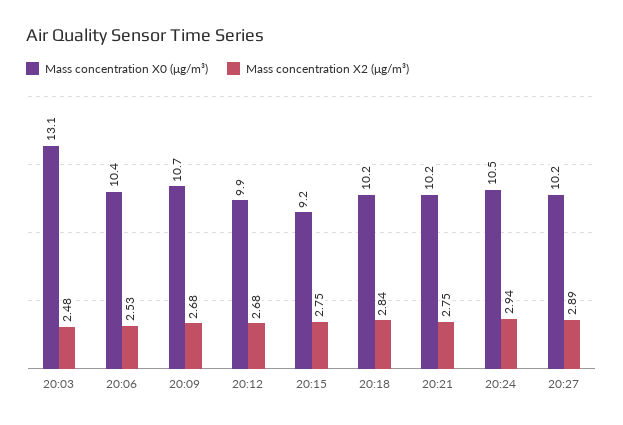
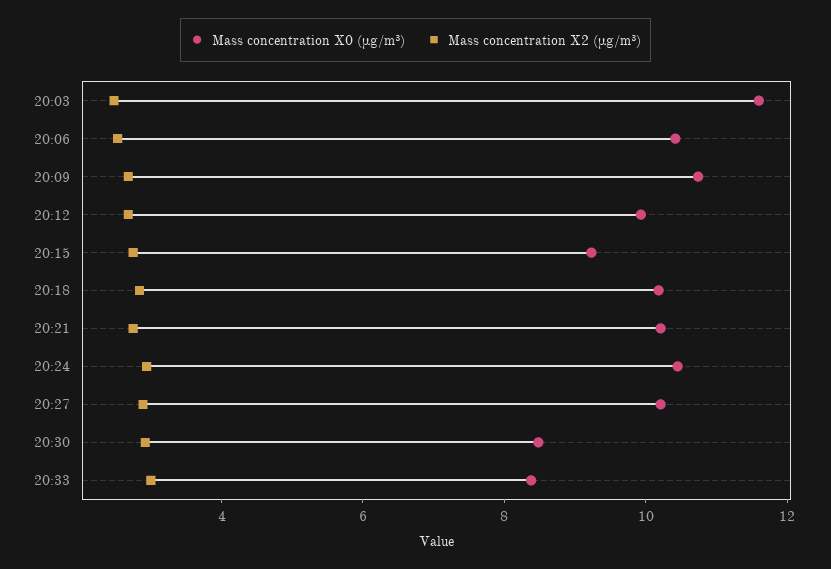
Mass concentration X0 (μg/m³), 20:03: 13.1 -> 11.5
Mass concentration X0 (μg/m³), 20:30: none -> 8.5
Mass concentration X2 (μg/m³), 20:30: none -> 3
Mass concentration X0 (μg/m³), 20:33: none -> 8.5
Mass concentration X2 (μg/m³), 20:33: none -> 3

